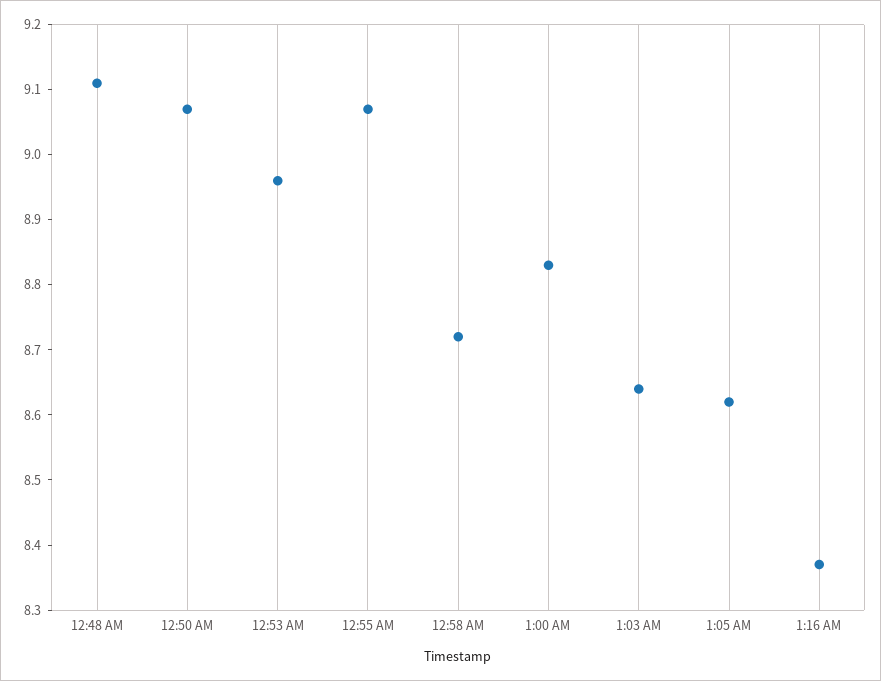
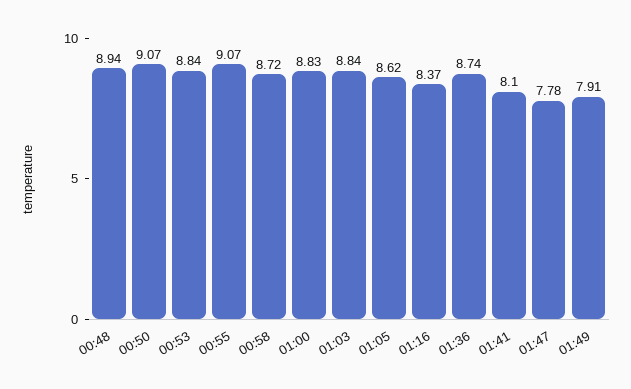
12:48 AM: 9.1 -> 8.94
12:53 AM: 8.95 -> 8.84
1:03 AM: 8.65 -> 8.84
01:36: none -> 8.74
01:41: none -> 8.1
01:47: none -> 7.78
01:49: none -> 7.91

